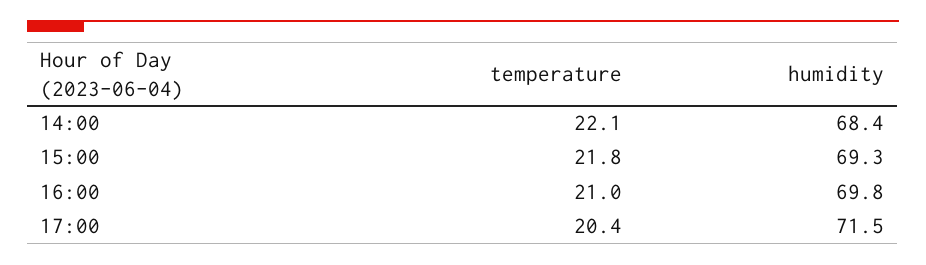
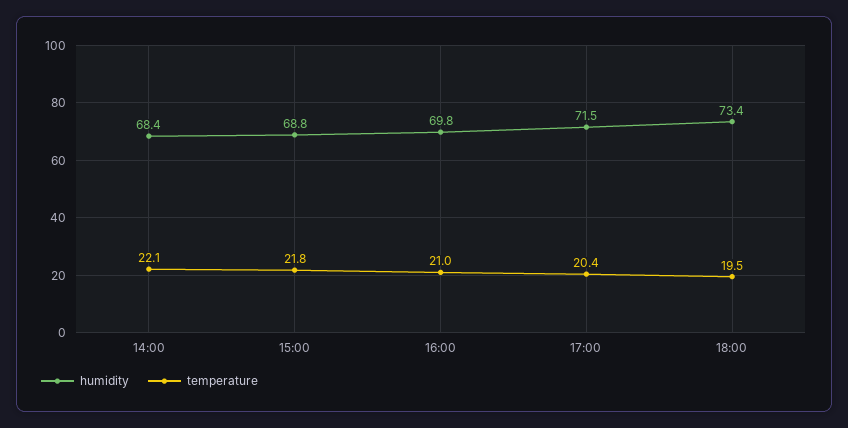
humidity, 15:00: 69.3 -> 68.8
humidity, 18:00: none -> 73.4
temperature, 18:00: none -> 19.5

